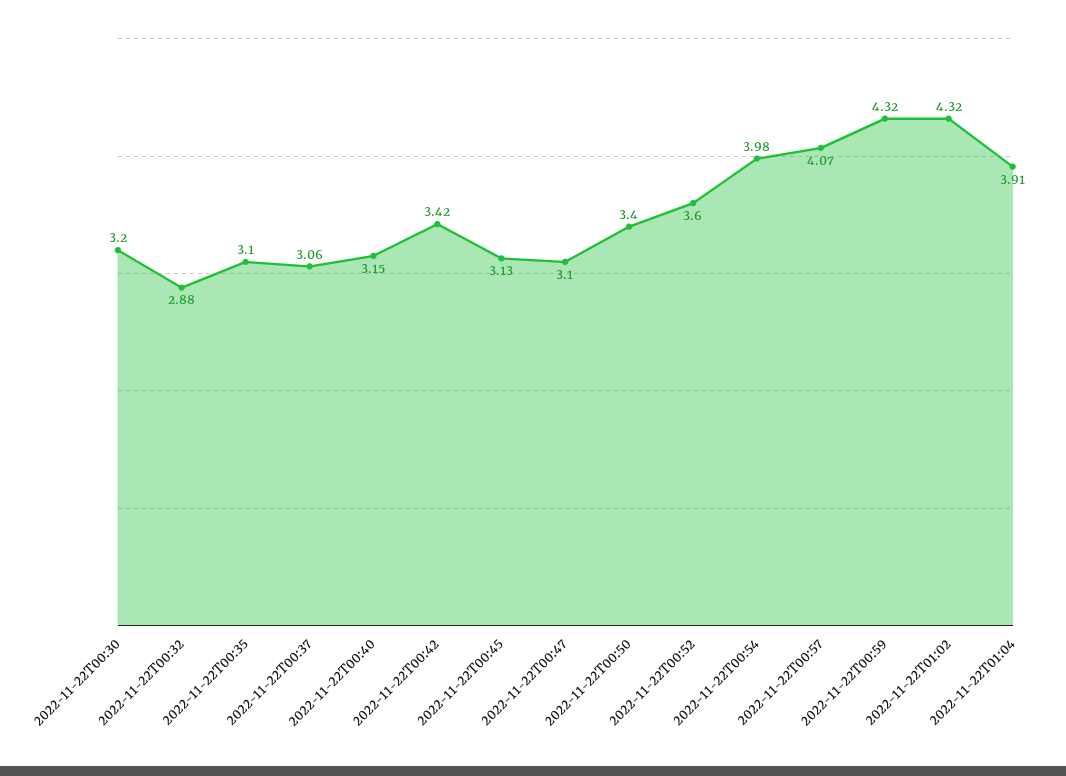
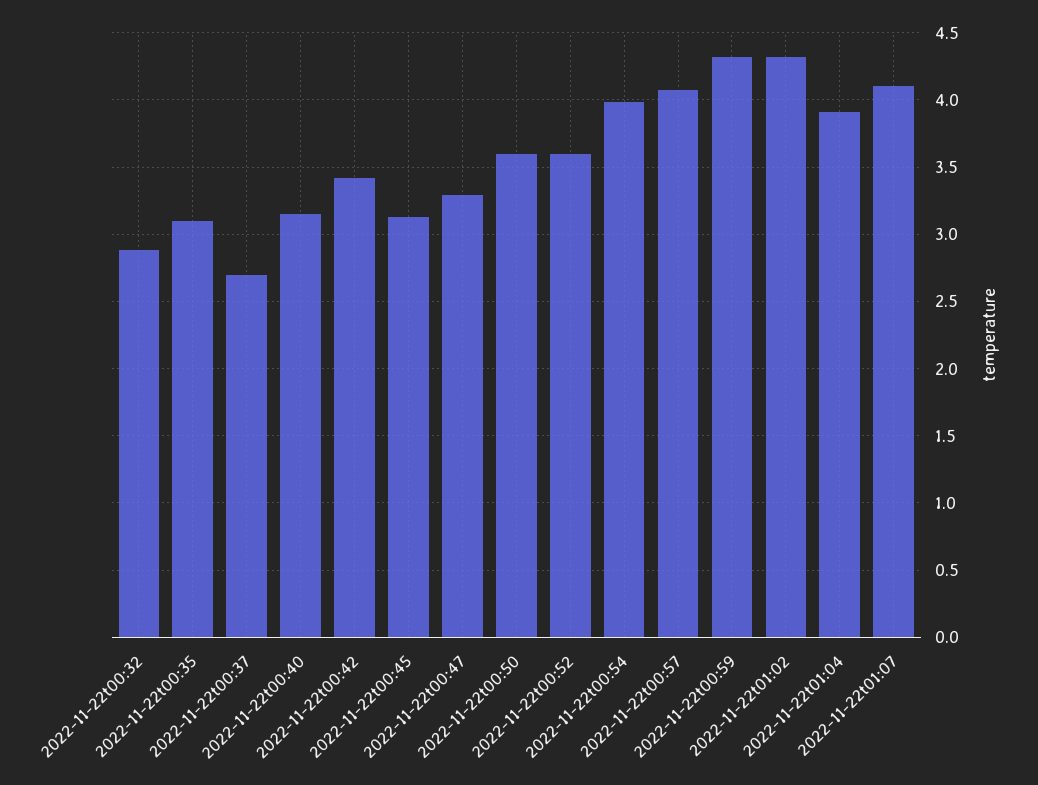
2022-11-22T00:30: 3.2 -> none
2022-11-22T00:37: 3.06 -> 2.7
2022-11-22T00:47: 3.1 -> 3.3
2022-11-22T00:50: 3.4 -> 3.6
2022-11-22t01:07: none -> 4.1

